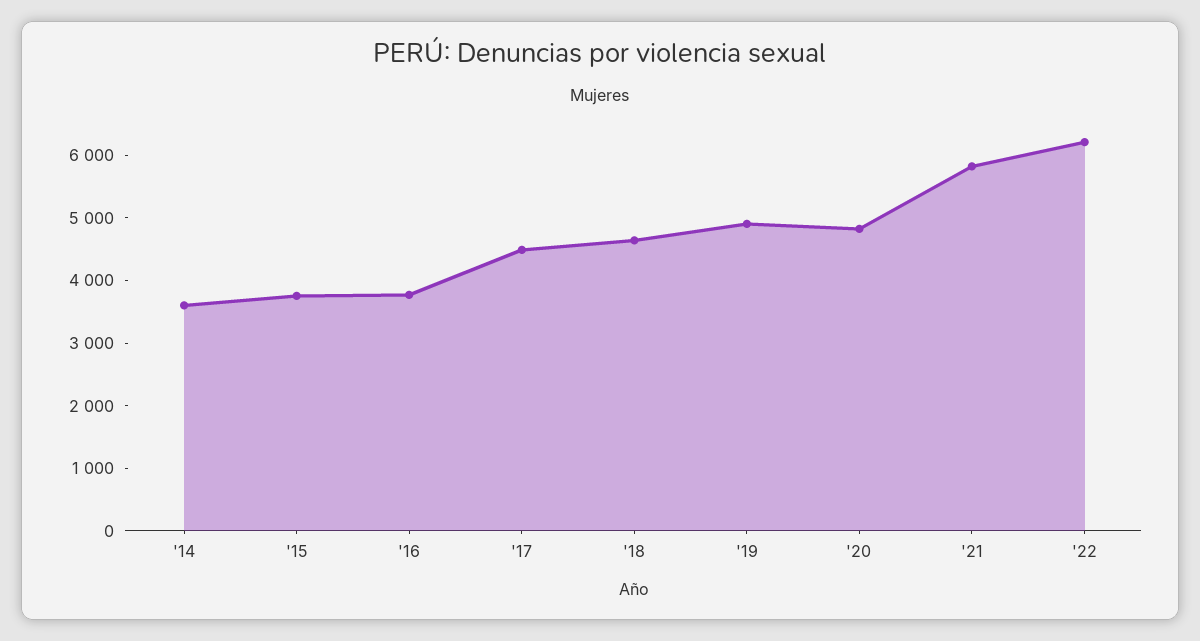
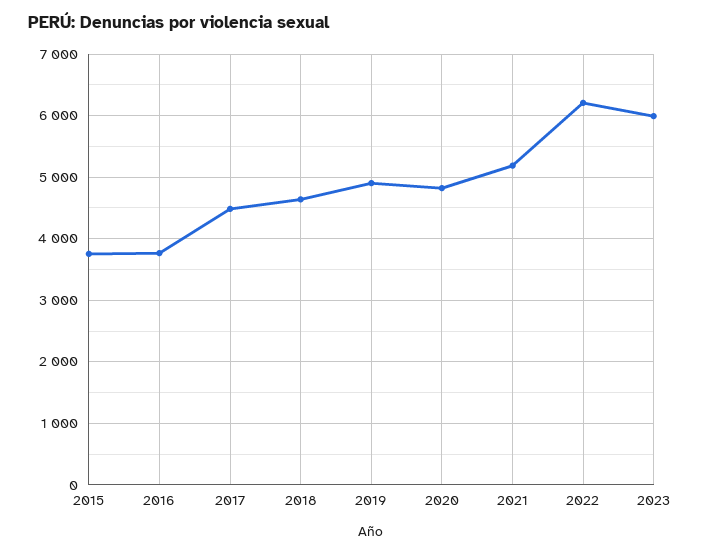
'14: 3600 -> none
'21: 5800 -> 5200
2023: none -> 6000

